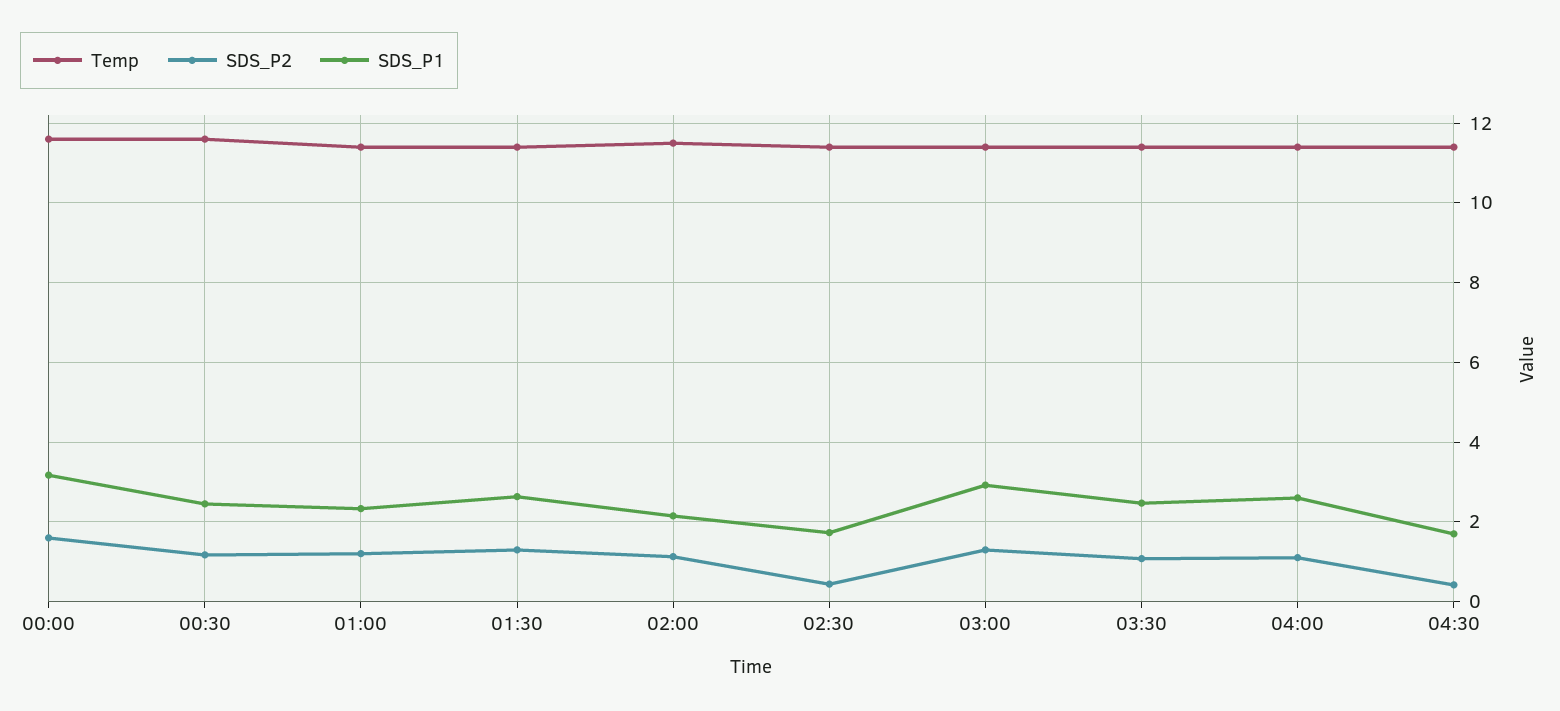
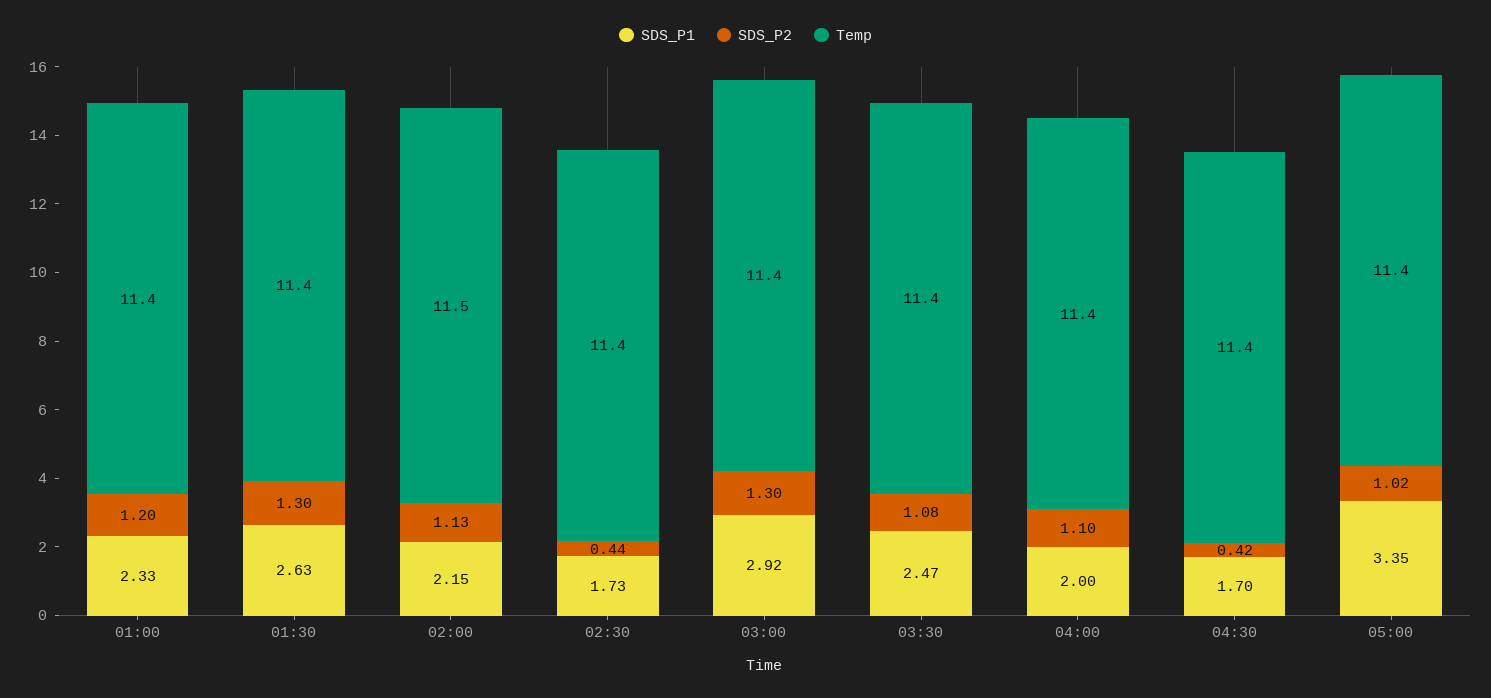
Temp, 00:00: 11.6 -> none
SDS_P2, 00:00: 1.6 -> none
SDS_P1, 00:00: 3.2 -> none
Temp, 00:30: 11.6 -> none
SDS_P2, 00:30: 1.2 -> none
SDS_P1, 00:30: 2.4 -> none
SDS_P1, 04:00: 2.6 -> 2
SDS_P1, 05:00: none -> 3.35
SDS_P2, 05:00: none -> 1.02
Temp, 05:00: none -> 11.4

